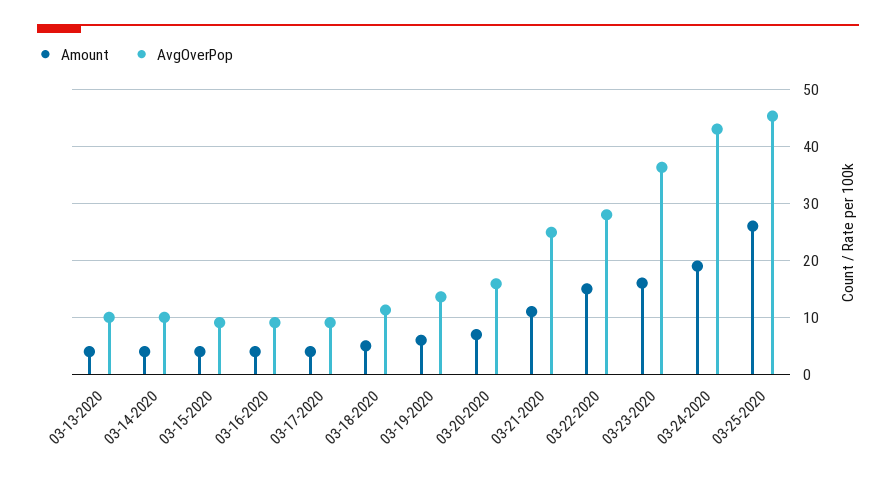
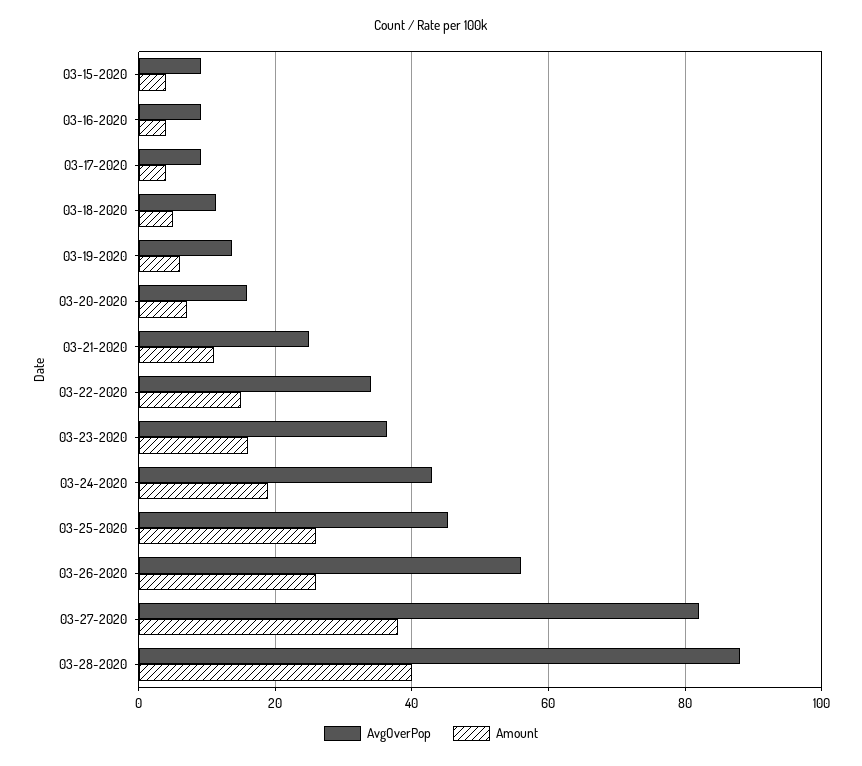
Amount, 03-13-2020: 4 -> none
AvgOverPop, 03-13-2020: 10 -> none
Amount, 03-14-2020: 4 -> none
AvgOverPop, 03-14-2020: 10 -> none
AvgOverPop, 03-22-2020: 28 -> 34
AvgOverPop, 03-26-2020: none -> 56
Amount, 03-26-2020: none -> 26
AvgOverPop, 03-27-2020: none -> 82
Amount, 03-27-2020: none -> 38
AvgOverPop, 03-28-2020: none -> 88
Amount, 03-28-2020: none -> 40

